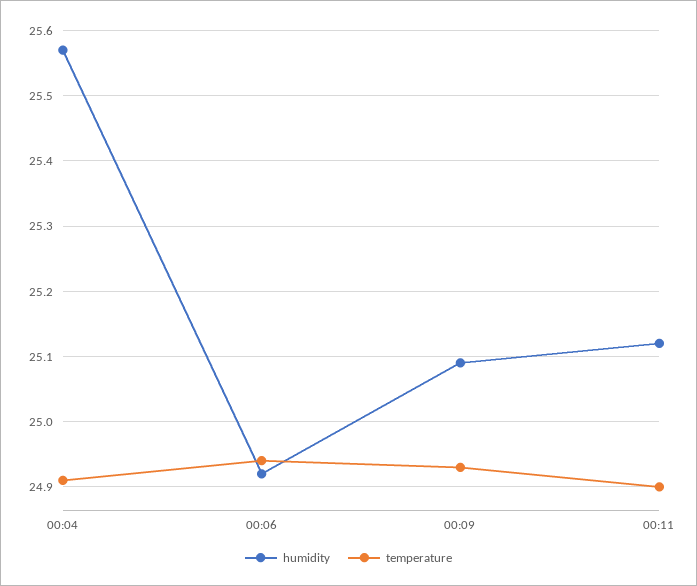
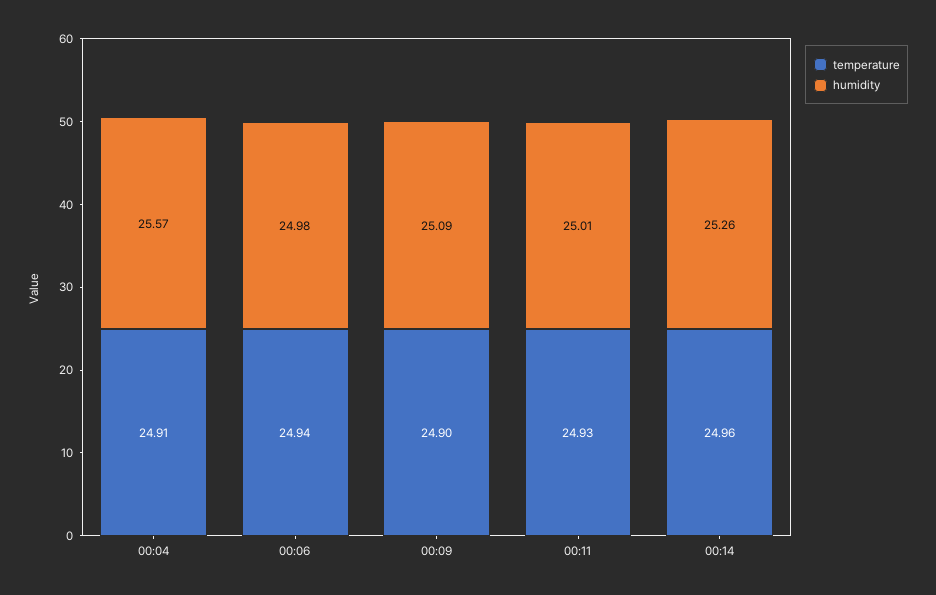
humidity, 00:06: 24.92 -> 24.98
temperature, 00:09: 24.93 -> 24.9
humidity, 00:11: 25.12 -> 25.01
temperature, 00:11: 24.9 -> 24.93
temperature, 00:14: none -> 24.96
humidity, 00:14: none -> 25.26

